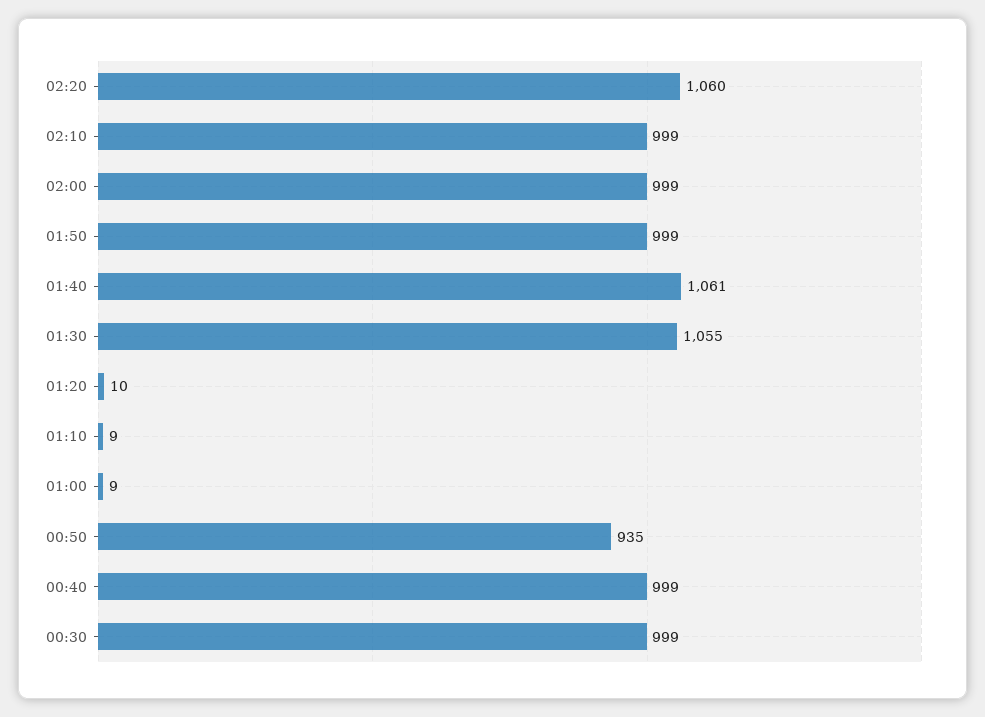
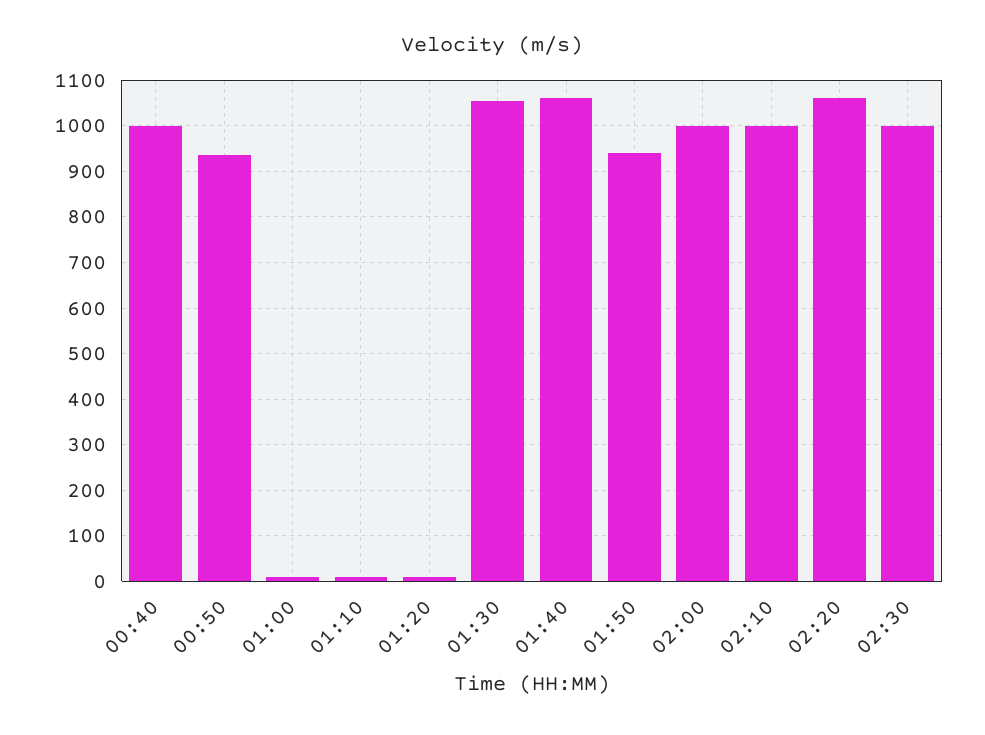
01:50: 999 -> 940
00:30: 999 -> none
02:30: none -> 1000

